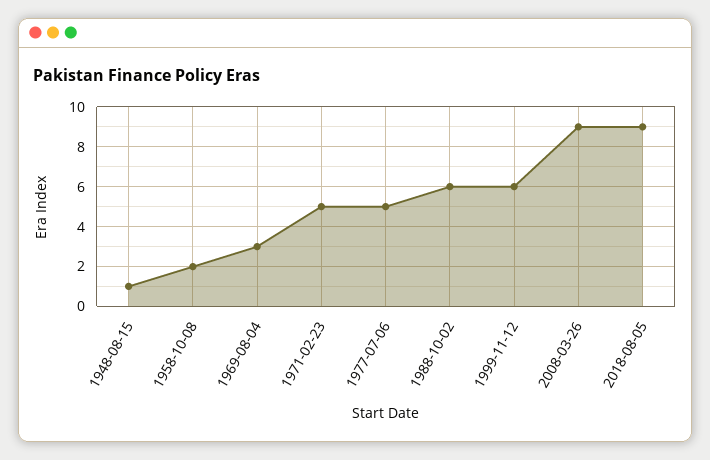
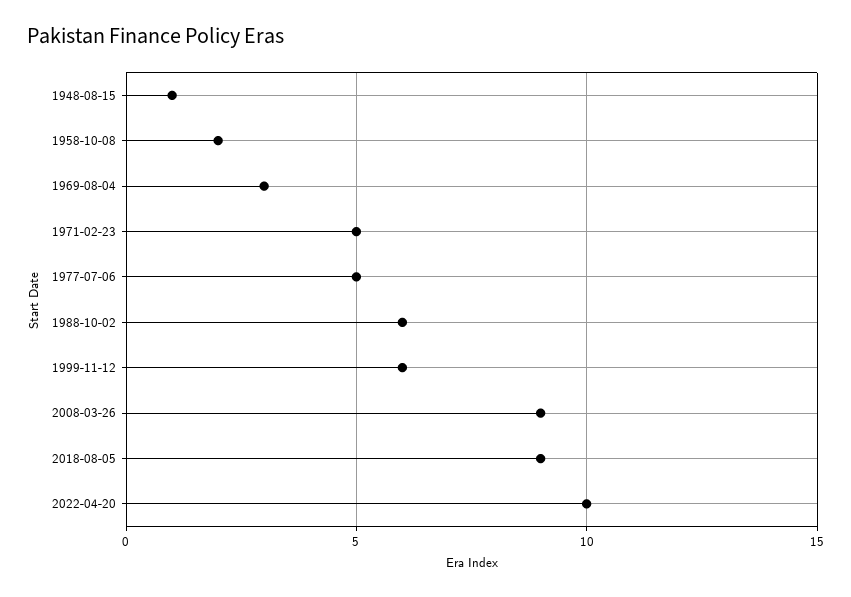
2022-04-20: none -> 10

